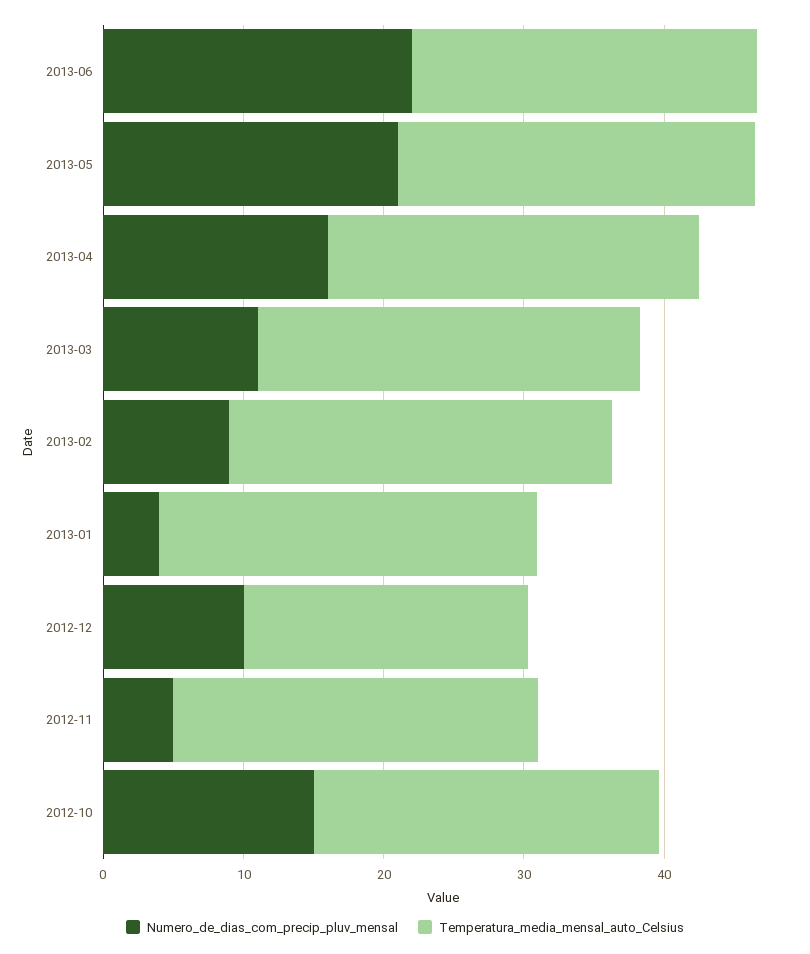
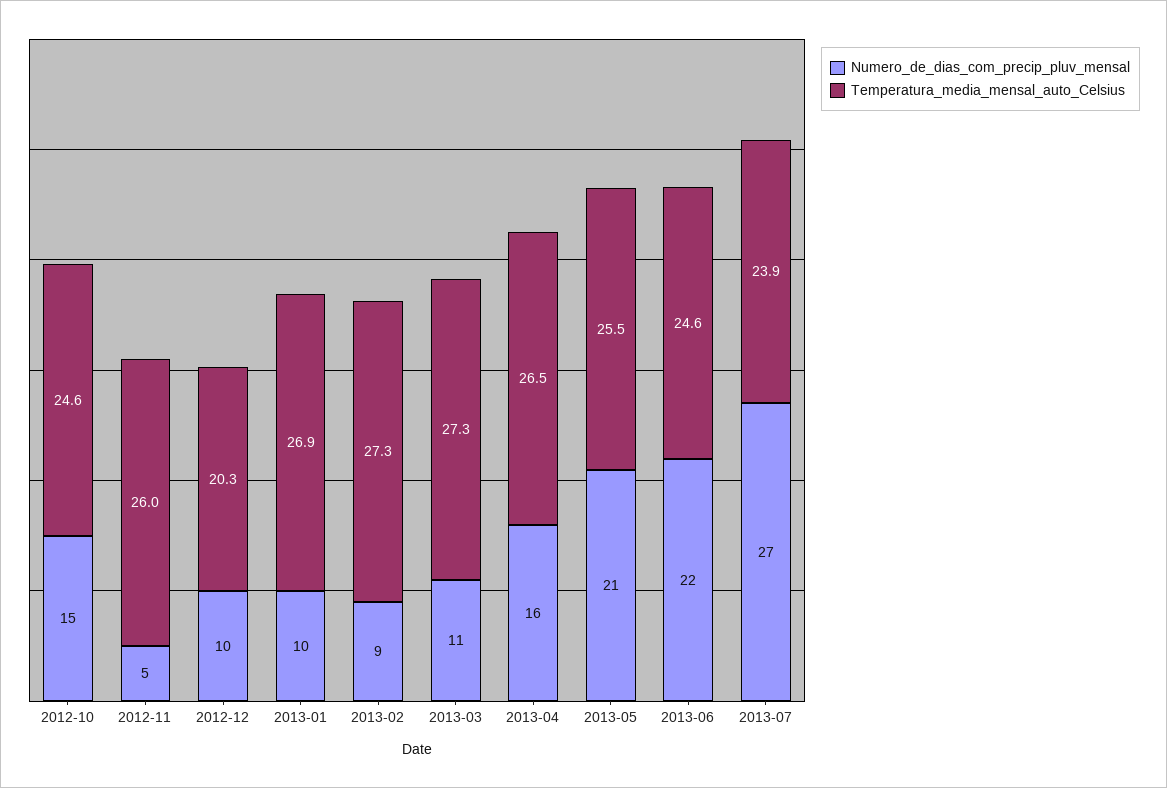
Numero_de_dias_com_precip_pluv_mensal, 2013-01: 4 -> 10
Numero_de_dias_com_precip_pluv_mensal, 2013-07: none -> 27
Temperatura_media_mensal_auto_Celsius, 2013-07: none -> 23.9

